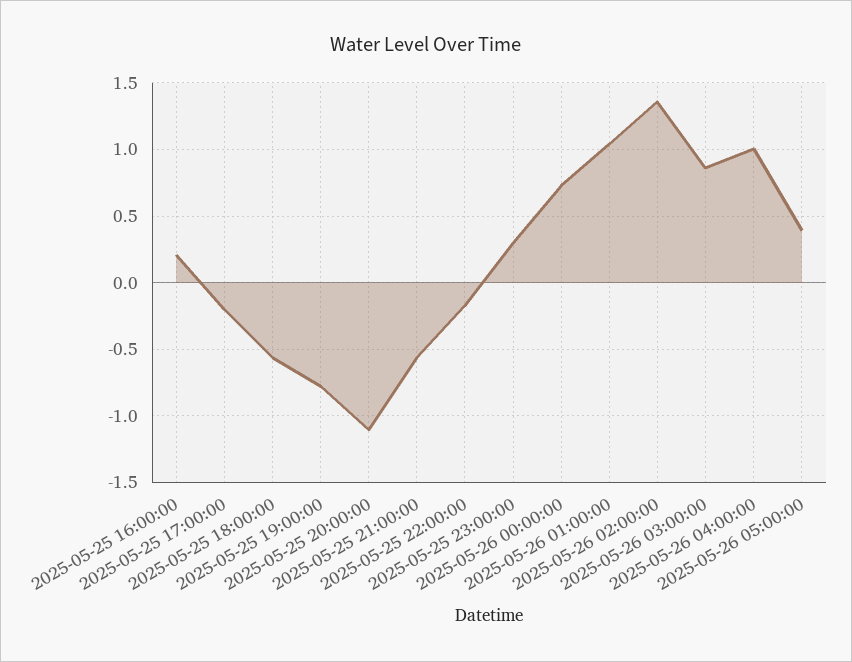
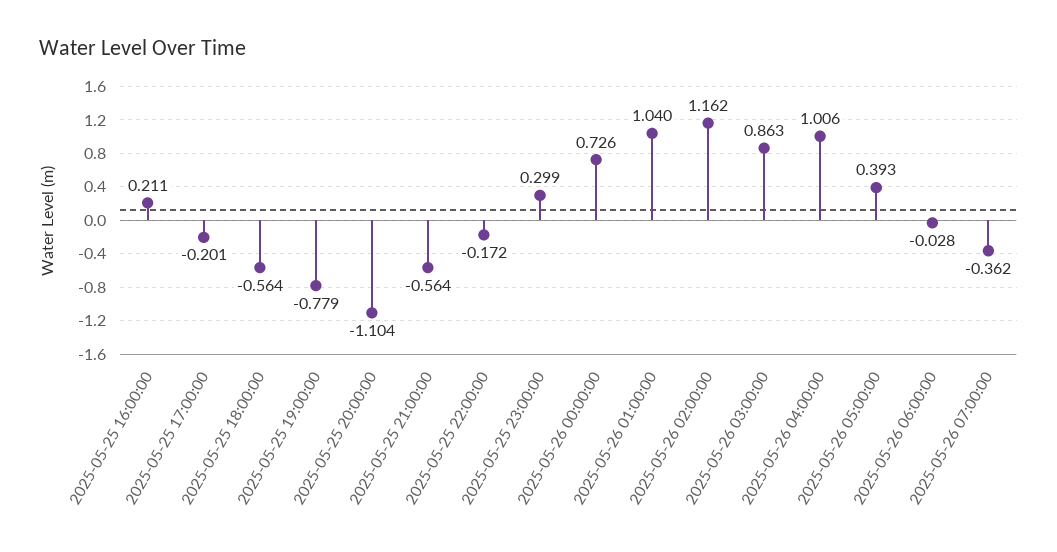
2025-05-26 02:00:00: 1.35 -> 1.162
2025-05-26 06:00:00: none -> -0.028
2025-05-26 07:00:00: none -> -0.362

